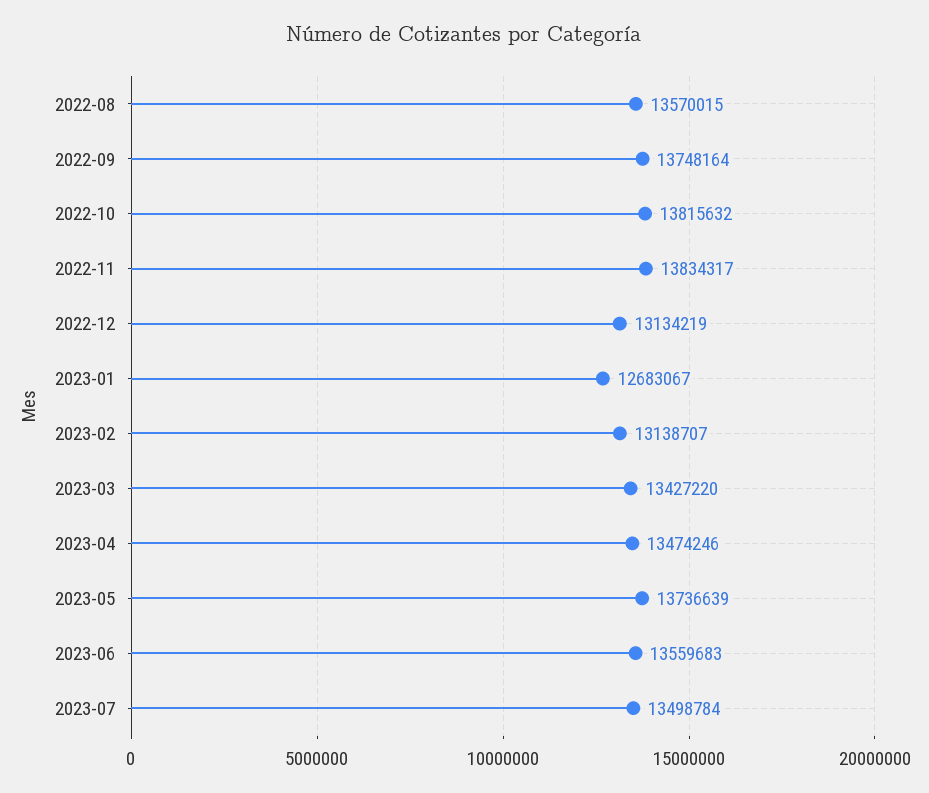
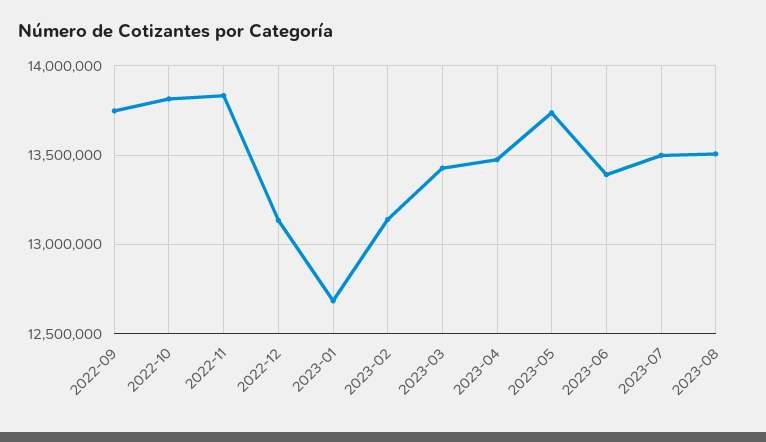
2022-08: 13570015 -> none
2023-06: 13559683 -> 13400000
2023-08: none -> 13500000

